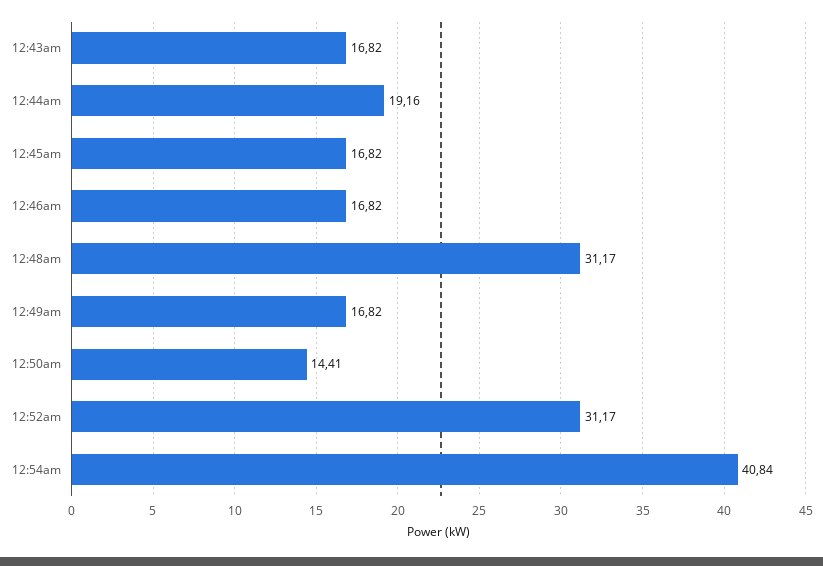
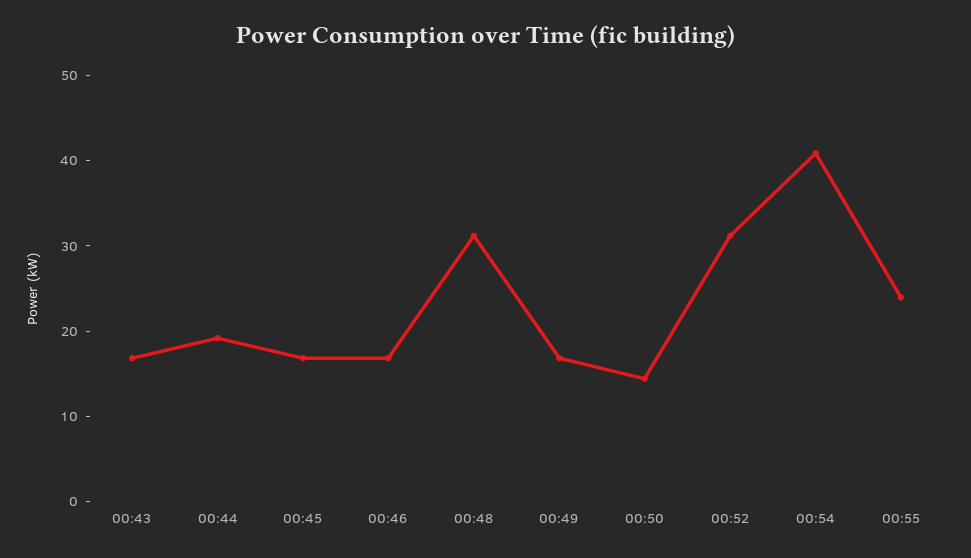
00:55: none -> 24

